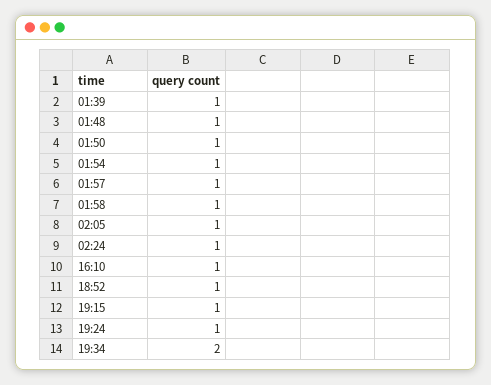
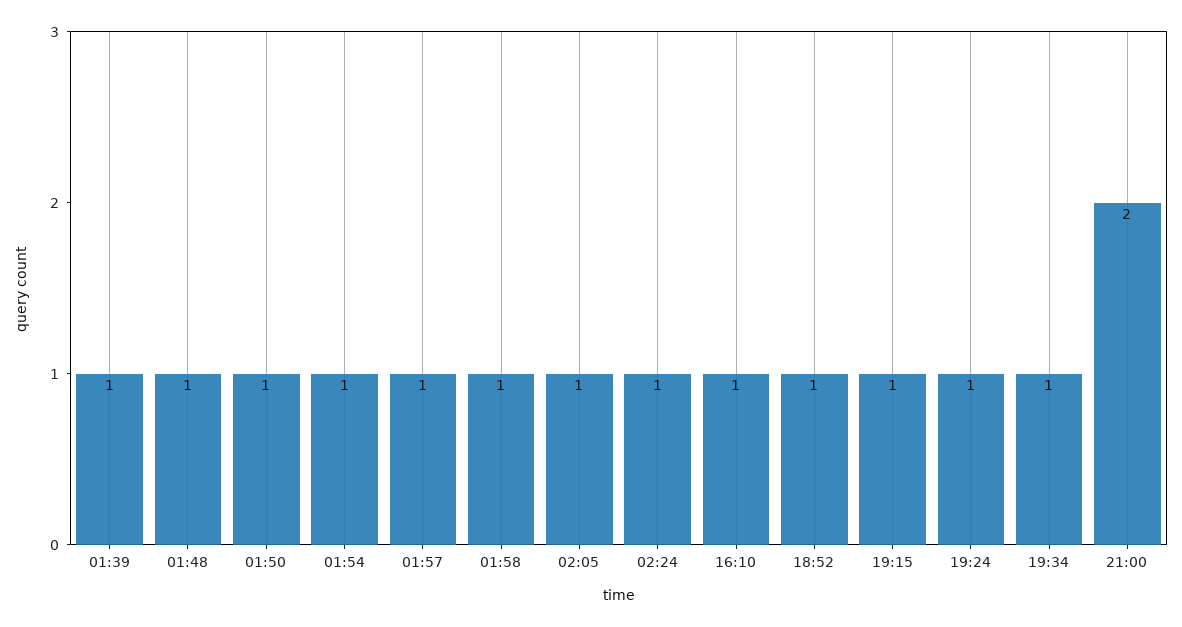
19:34: 2 -> 1
21:00: none -> 2

